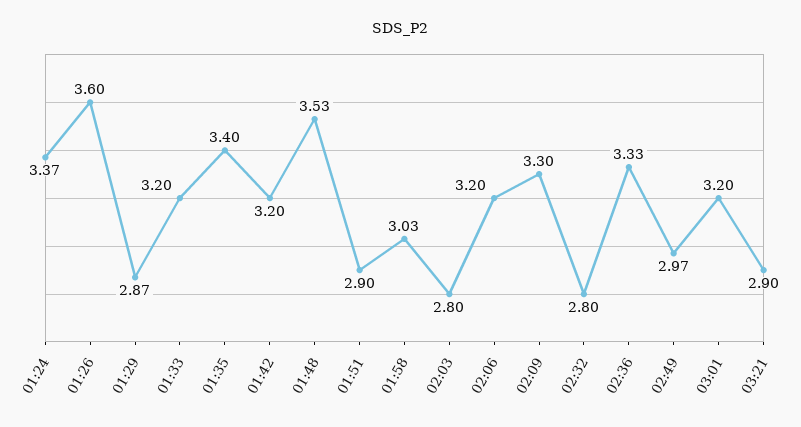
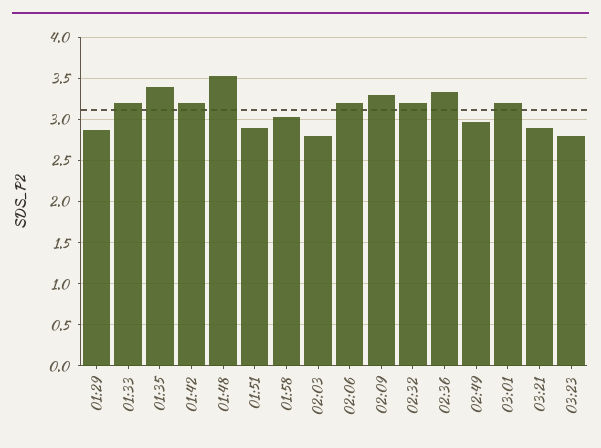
01:24: 3.37 -> none
01:26: 3.6 -> none
02:32: 2.8 -> 3.2
03:23: none -> 2.8

